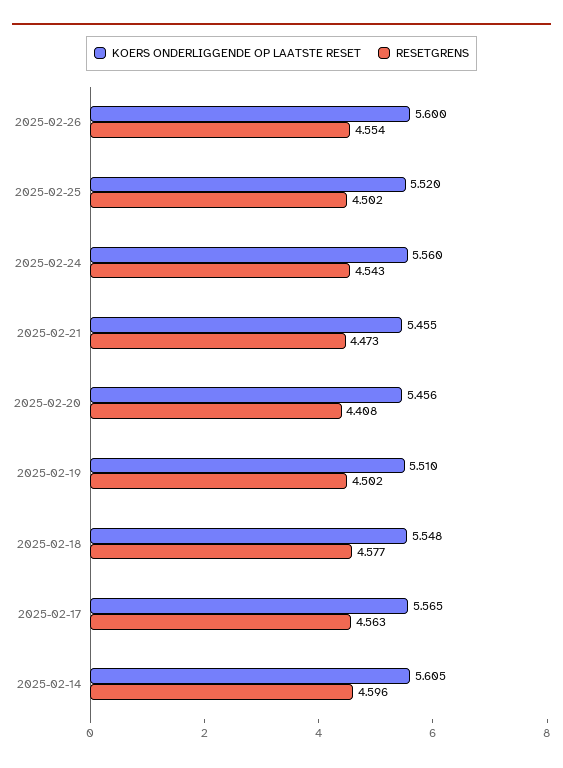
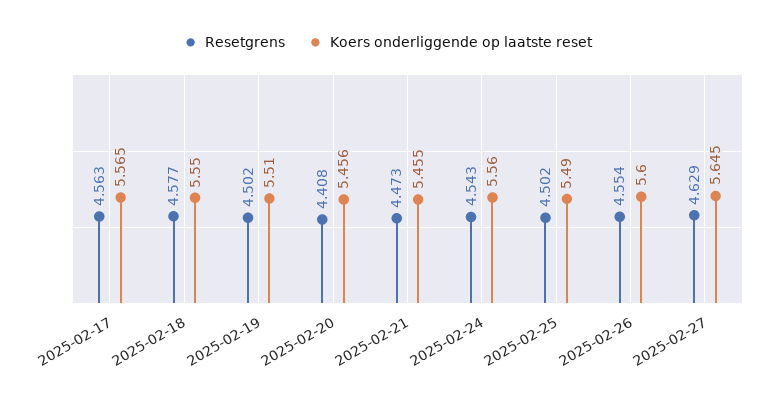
KOERS ONDERLIGGENDE OP LAATSTE RESET, 2025-02-25: 5.52 -> 5.49
KOERS ONDERLIGGENDE OP LAATSTE RESET, 2025-02-18: 5.548 -> 5.55
KOERS ONDERLIGGENDE OP LAATSTE RESET, 2025-02-14: 5.605 -> none
RESETGRENS, 2025-02-14: 4.596 -> none
RESETGRENS, 2025-02-27: none -> 4.629
KOERS ONDERLIGGENDE OP LAATSTE RESET, 2025-02-27: none -> 5.645

